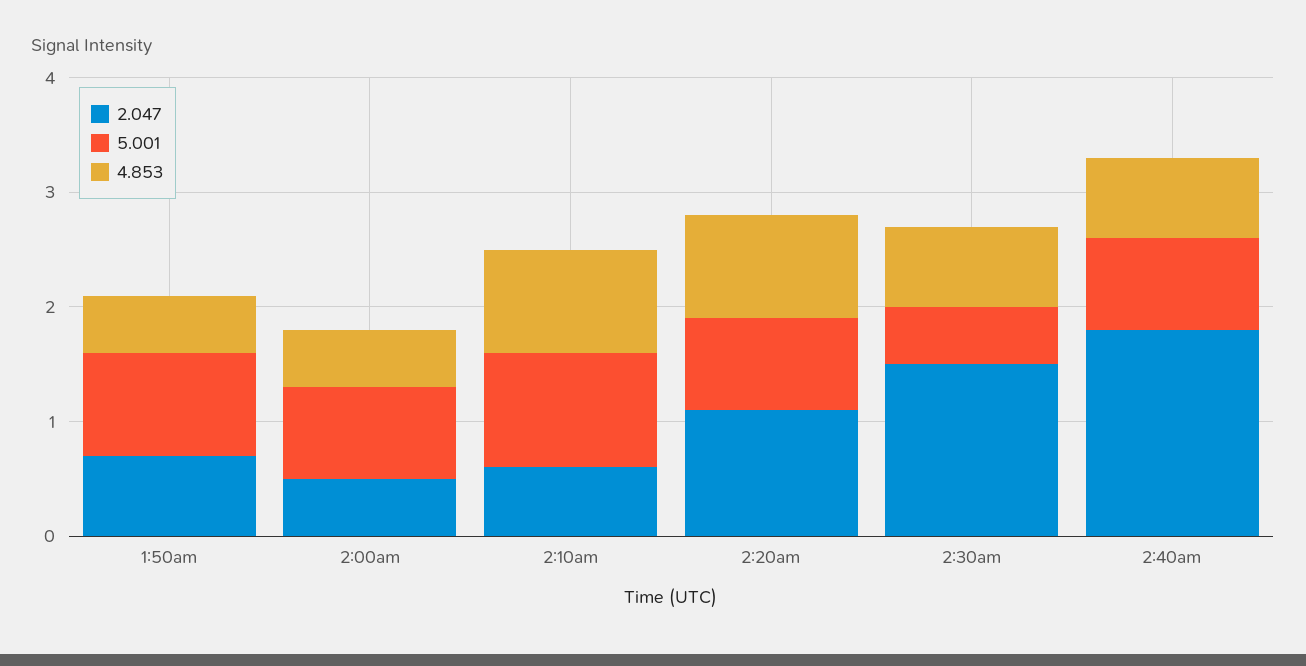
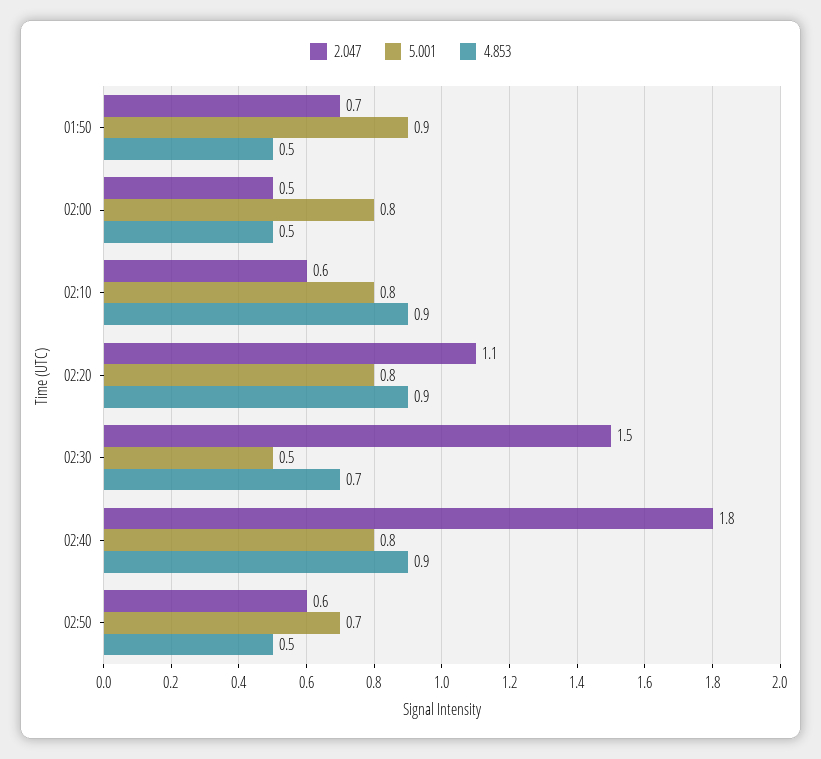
5.001, 2:10am: 1 -> 0.8
4.853, 2:40am: 0.7 -> 0.9
2.047, 02:50: none -> 0.6
5.001, 02:50: none -> 0.7
4.853, 02:50: none -> 0.5

